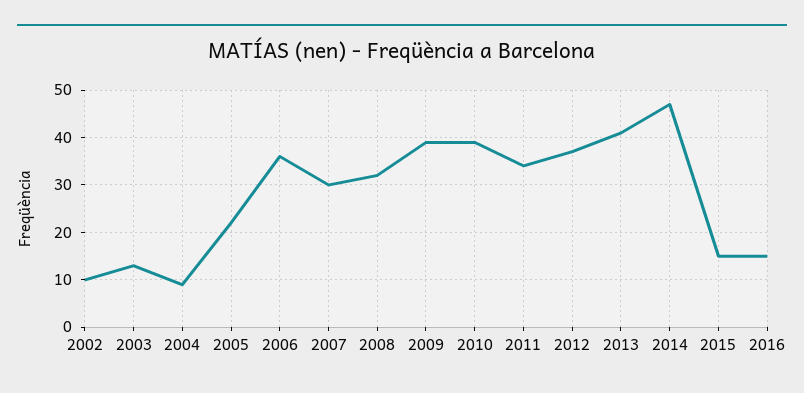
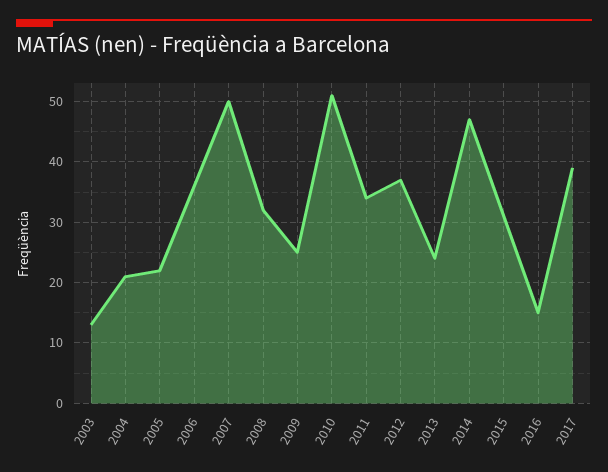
2002: 10 -> none
2004: 10 -> 21
2007: 30 -> 50
2009: 40 -> 25
2010: 40 -> 51
2013: 40 -> 24
2015: 15 -> 31
2017: none -> 39

